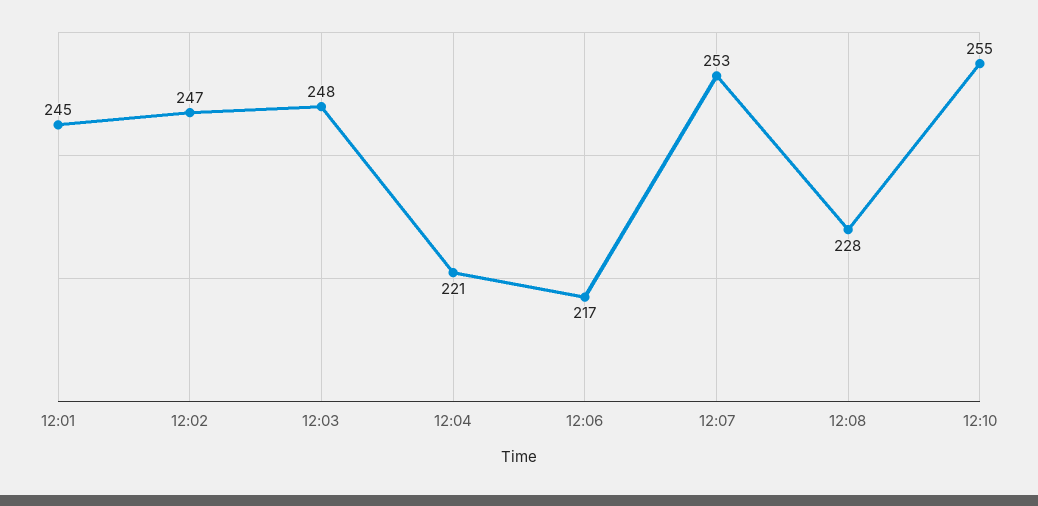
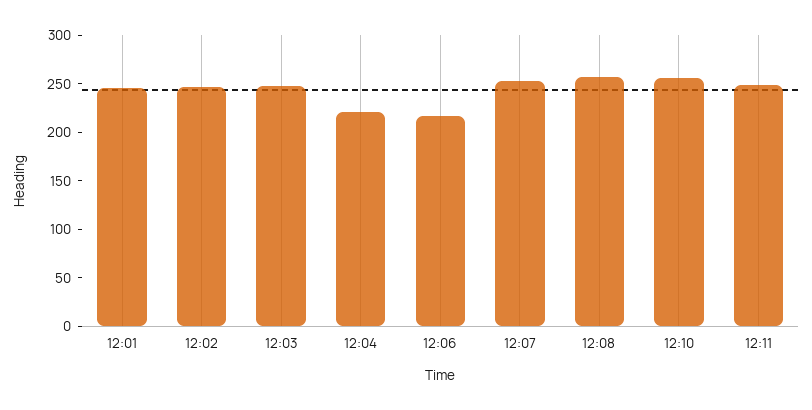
12:08: 228 -> 260
12:11: none -> 250

